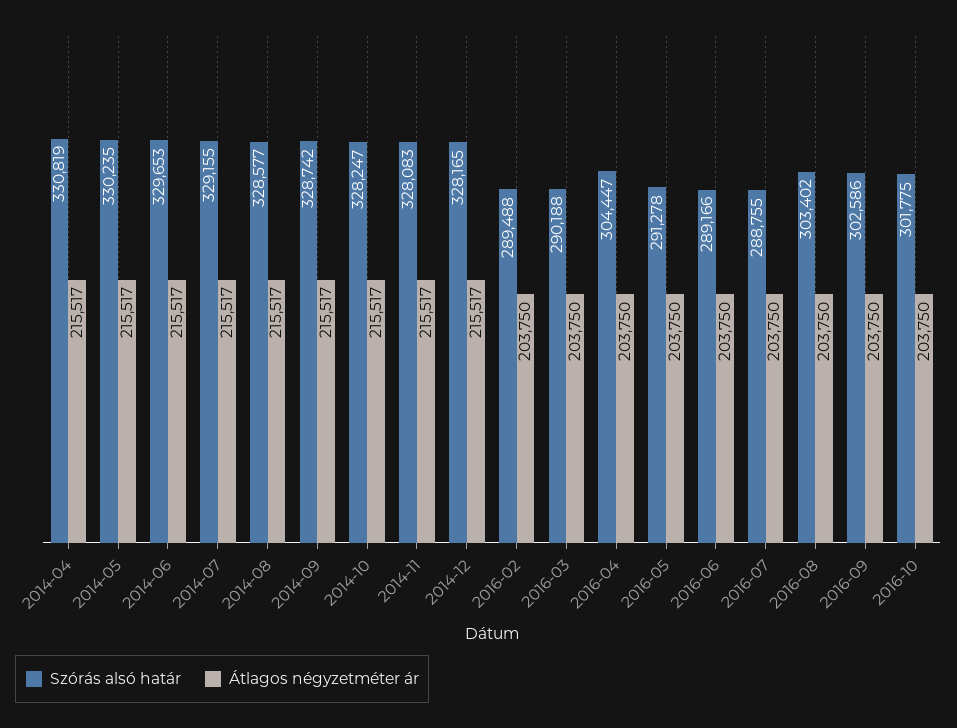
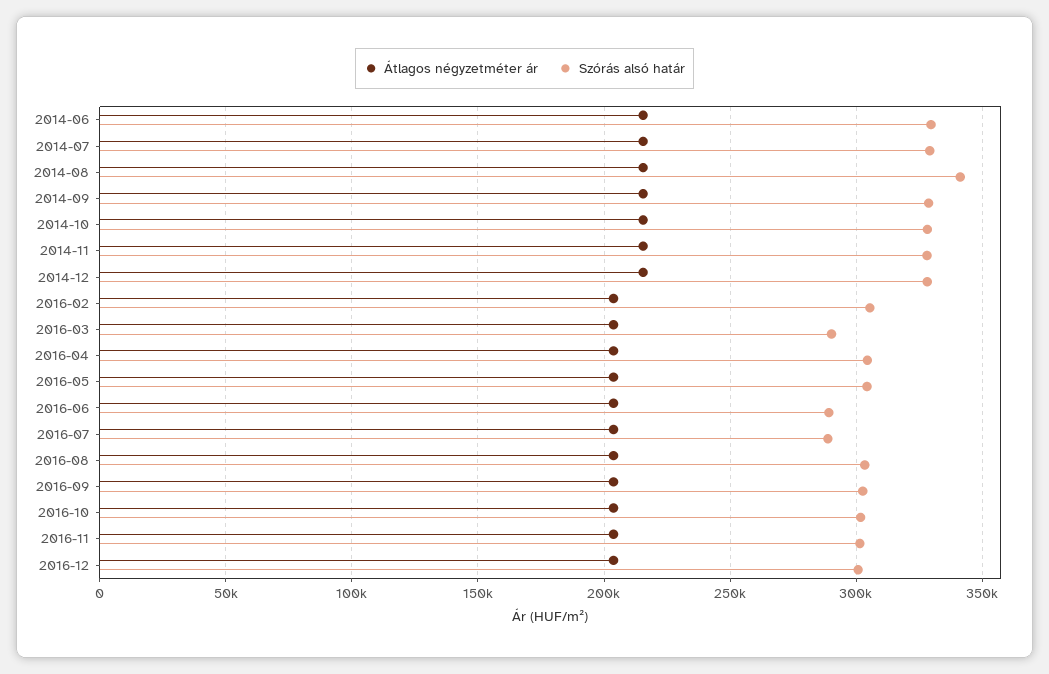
Szórás alsó határ, 2014-04: 330819 -> none
Átlagos négyzetméter ár, 2014-04: 215517 -> none
Szórás alsó határ, 2014-05: 330235 -> none
Átlagos négyzetméter ár, 2014-05: 215517 -> none
Szórás alsó határ, 2014-08: 328577 -> 340000
Szórás alsó határ, 2016-02: 289488 -> 305000
Szórás alsó határ, 2016-05: 291278 -> 305000
Átlagos négyzetméter ár, 2016-11: none -> 205000
Szórás alsó határ, 2016-11: none -> 300000
Átlagos négyzetméter ár, 2016-12: none -> 205000
Szórás alsó határ, 2016-12: none -> 300000

